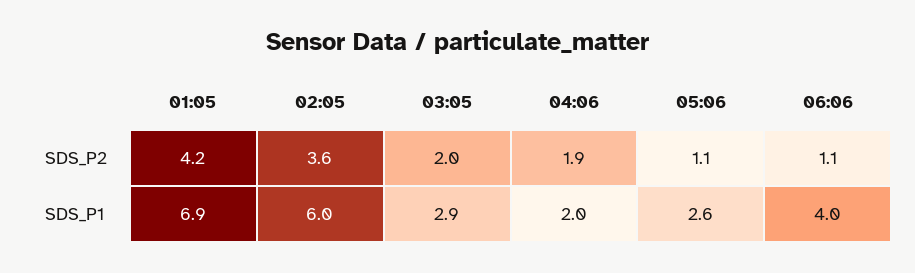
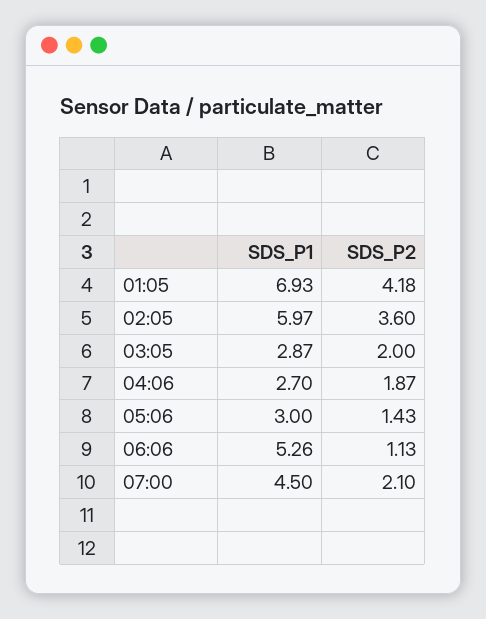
05:06, SDS_P2: 1.1 -> 1.43
04:06, SDS_P1: 2 -> 2.7
05:06, SDS_P1: 2.6 -> 3
06:06, SDS_P1: 4 -> 5.26
07:00, SDS_P1: none -> 4.5
07:00, SDS_P2: none -> 2.1

